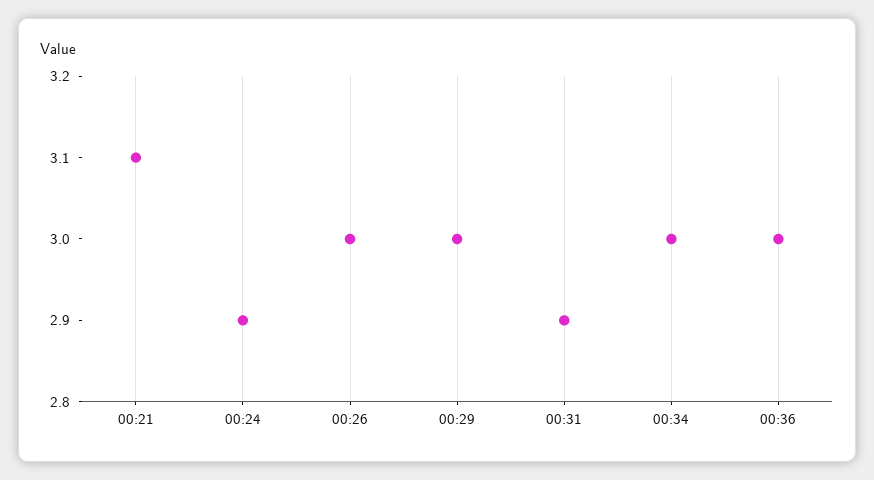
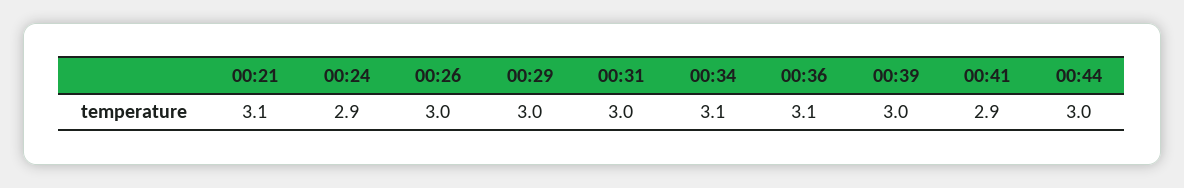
00:31: 2.9 -> 3
00:34: 3 -> 3.1
00:36: 3 -> 3.1
00:39: none -> 3
00:41: none -> 2.9
00:44: none -> 3

